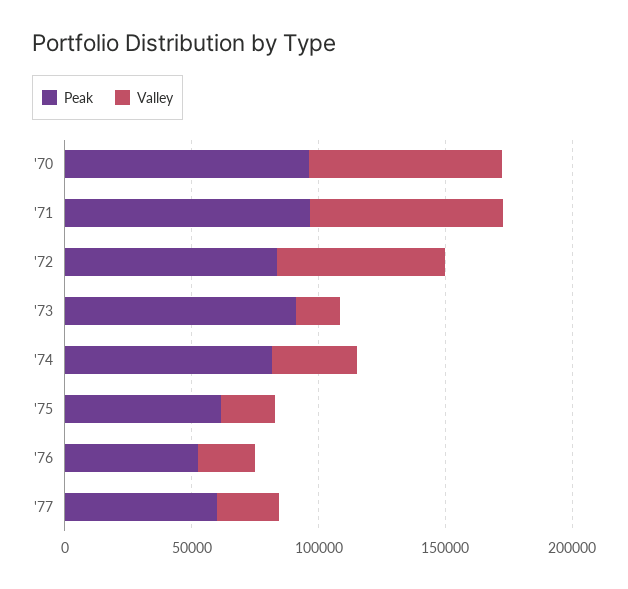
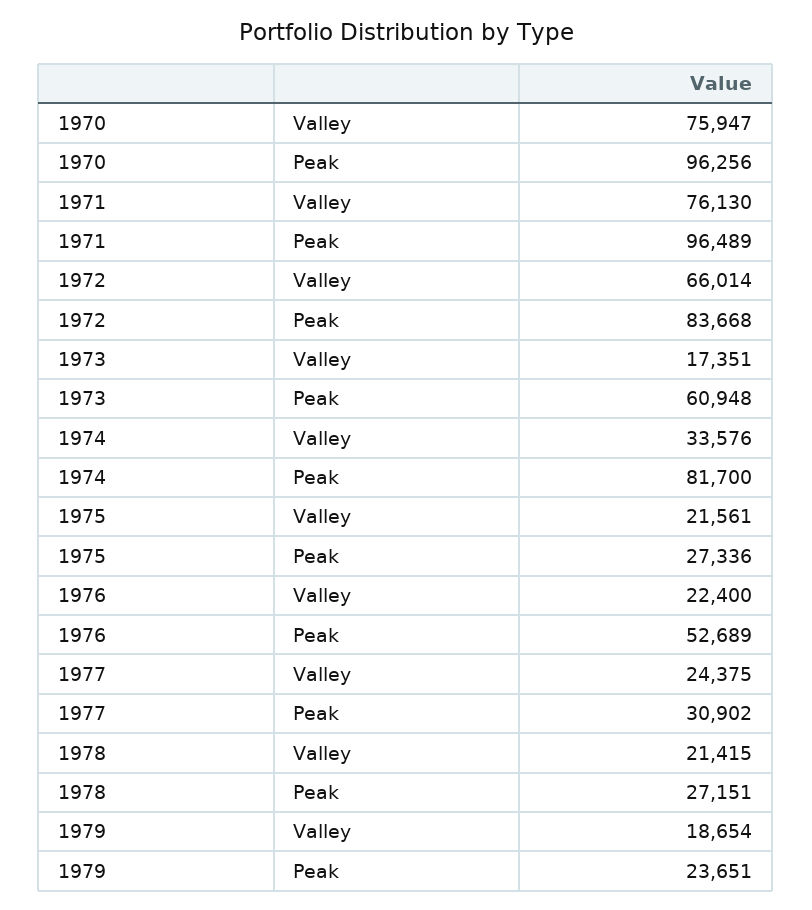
Peak, '73: 90000 -> 60948
Peak, '75: 60000 -> 27336
Peak, '77: 60000 -> 30902
Valley, 1978: none -> 21415
Peak, 1978: none -> 27151
Valley, 1979: none -> 18654
Peak, 1979: none -> 23651

